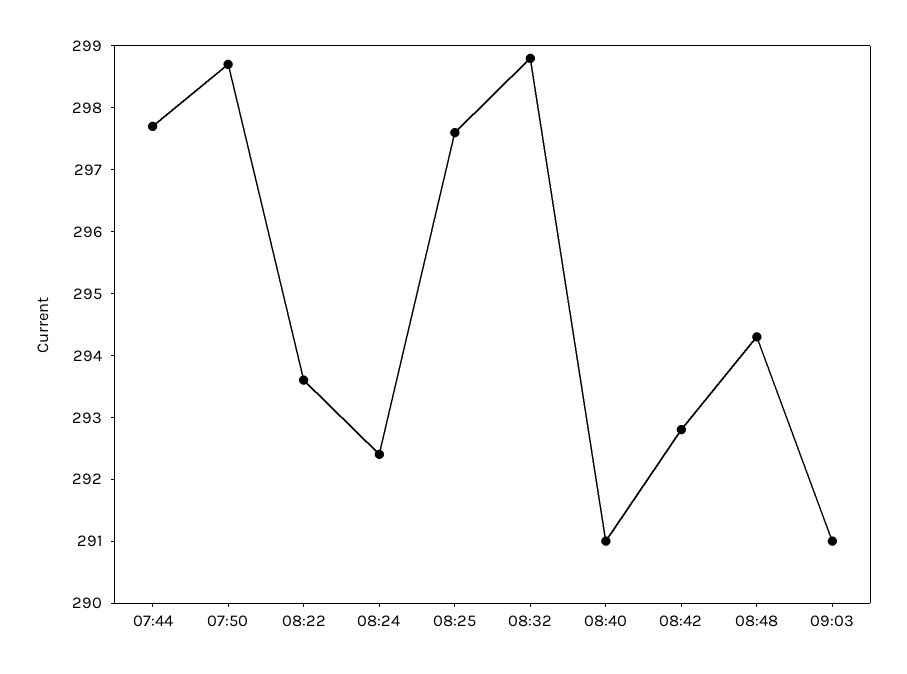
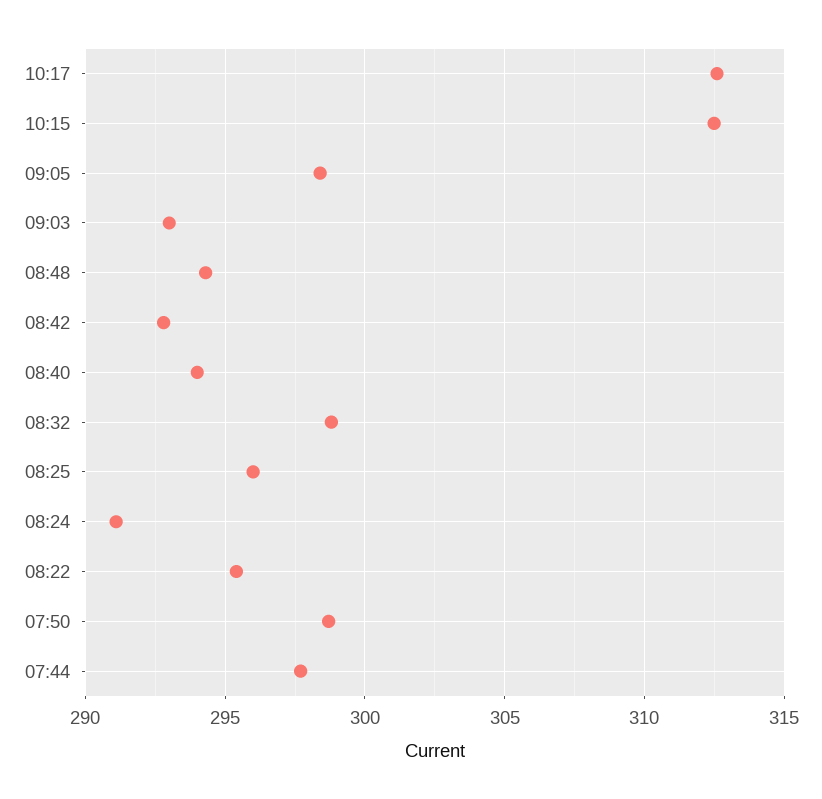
08:22: 293.5 -> 295.5
08:24: 292.5 -> 291
08:25: 297.5 -> 296
08:40: 291 -> 294
09:03: 291 -> 293
10:17: none -> 312.5
10:15: none -> 312.5
09:05: none -> 298.5

